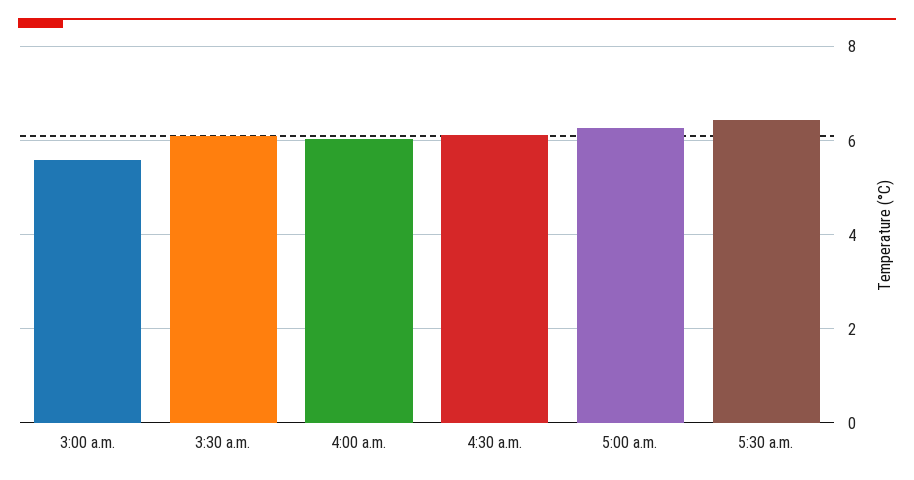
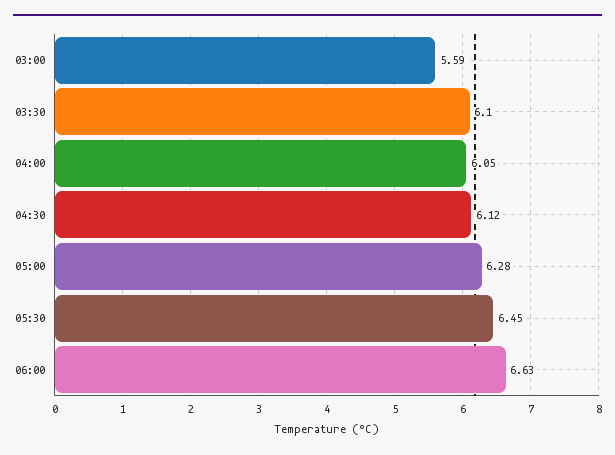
06:00: none -> 6.63

